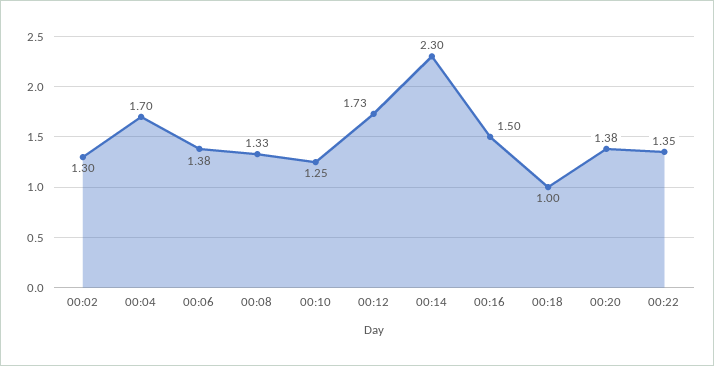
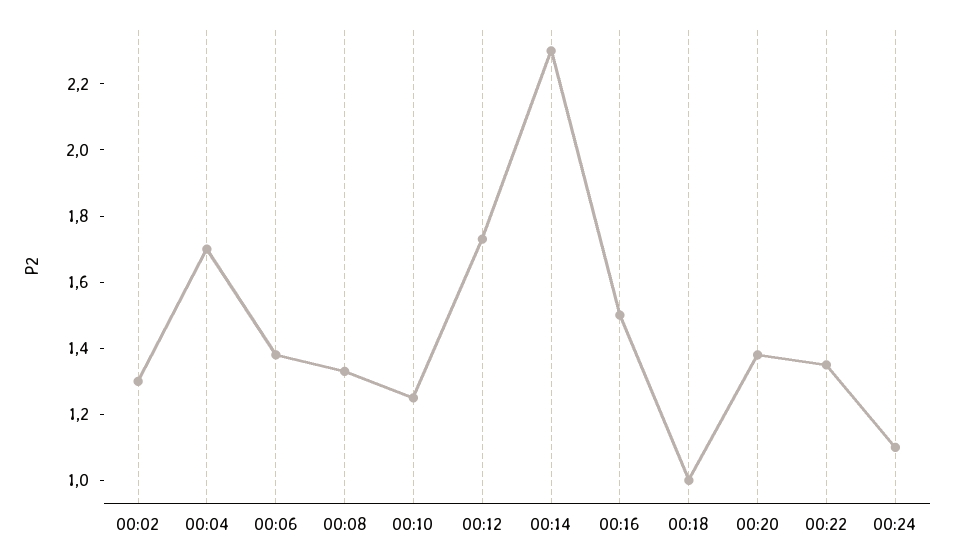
00:24: none -> 1.1

